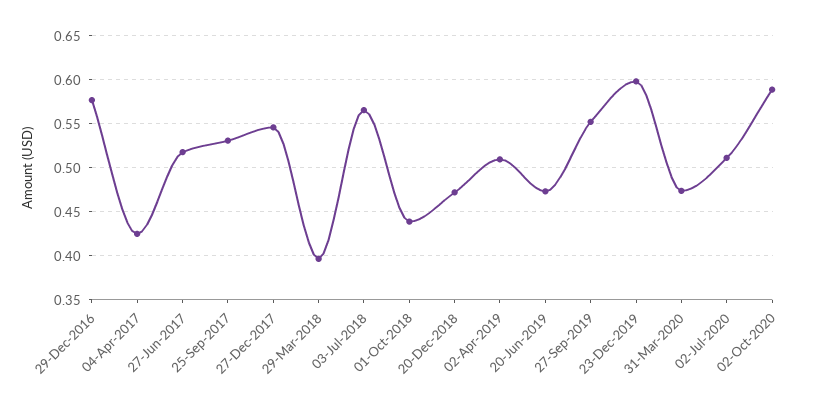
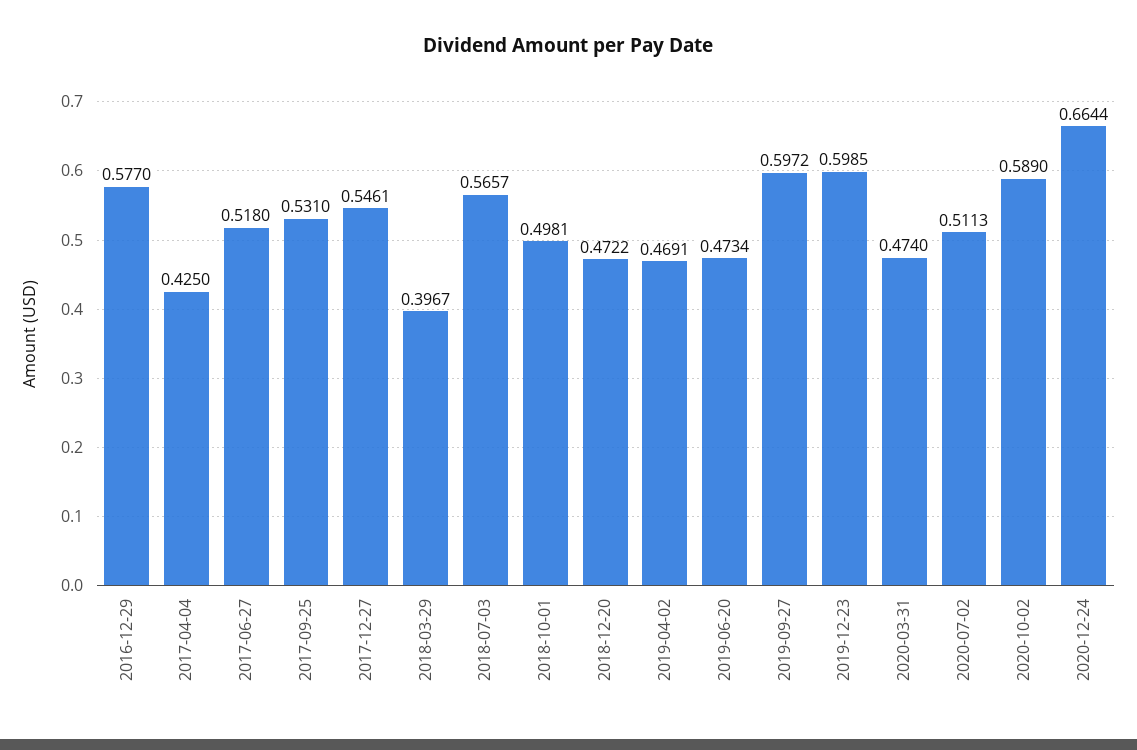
01-Oct-2018: 0.44 -> 0.4981
02-Apr-2019: 0.51 -> 0.4691
27-Sep-2019: 0.55 -> 0.5972
2020-12-24: none -> 0.6644

